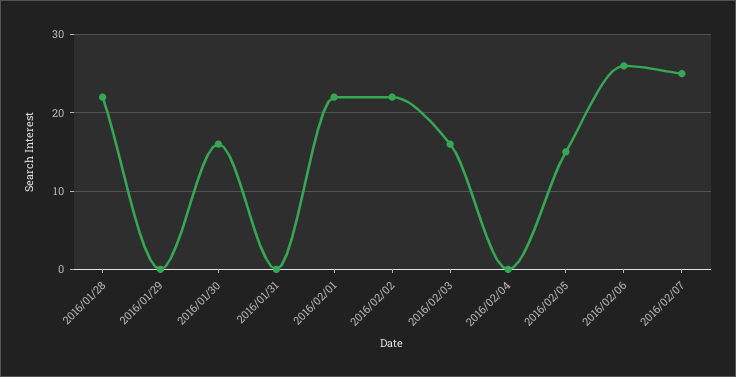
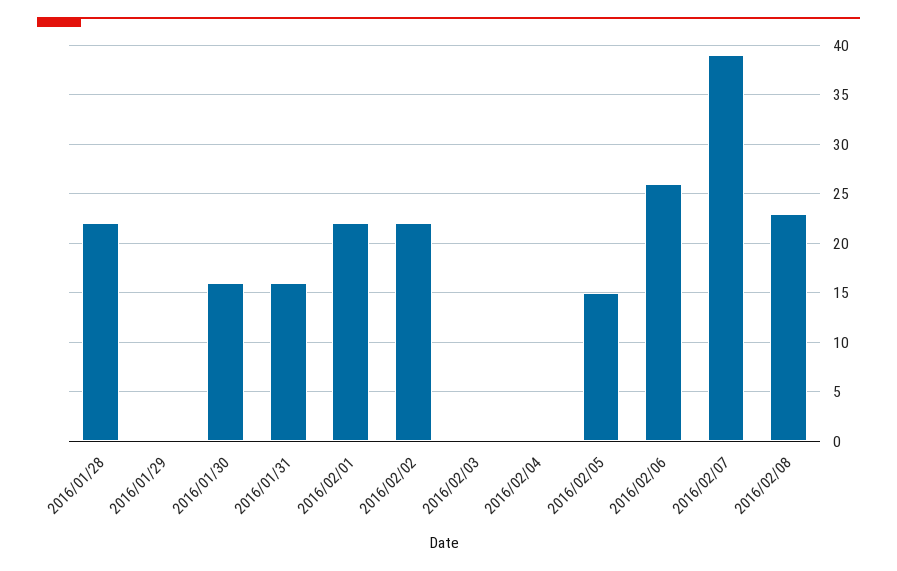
2016/01/31: 0 -> 16
2016/02/03: 16 -> 0
2016/02/07: 25 -> 39
2016/02/08: none -> 23

